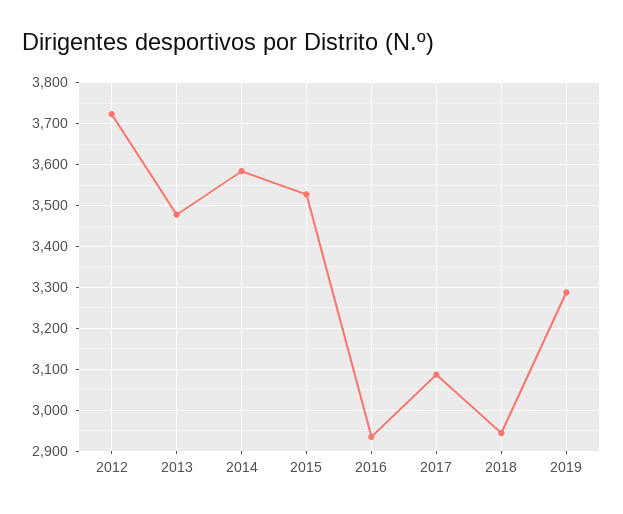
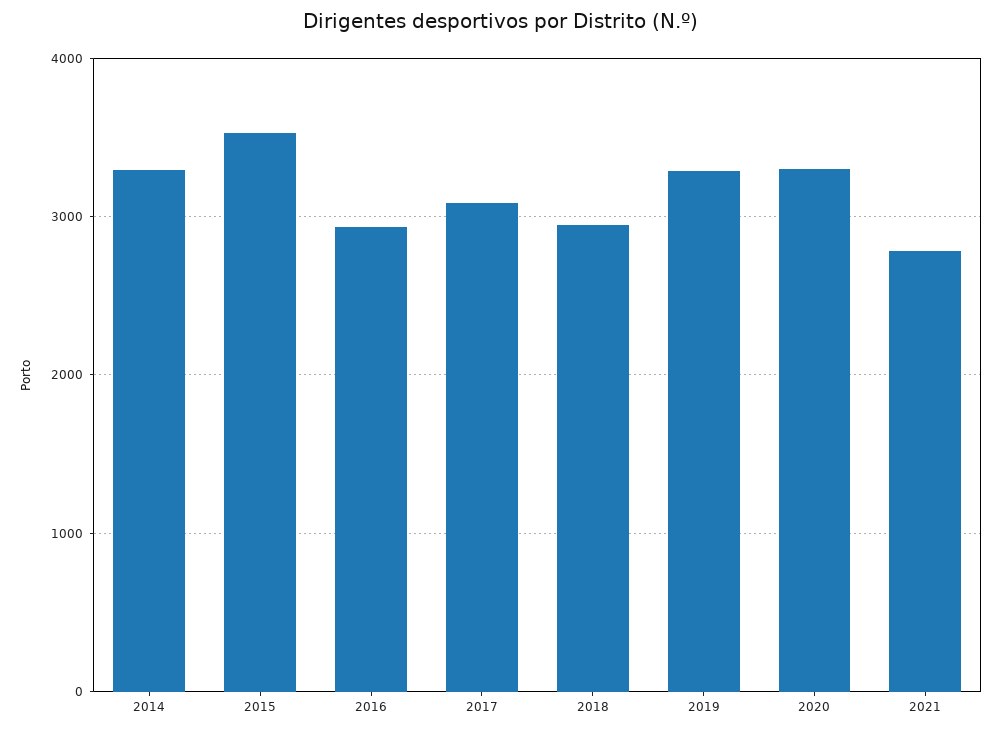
2012: 3720 -> none
2013: 3480 -> none
2014: 3580 -> 3300
2020: none -> 3300
2021: none -> 2800

